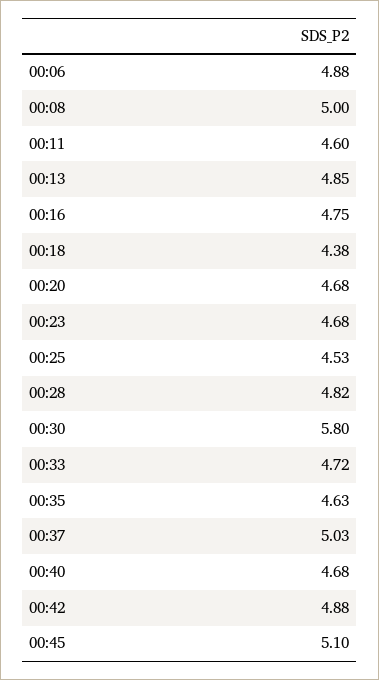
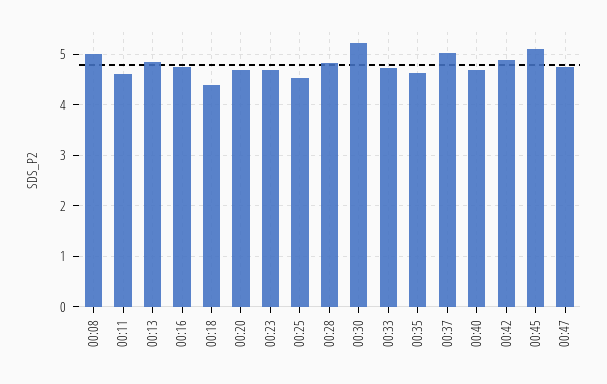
00:06: 4.88 -> none
00:30: 5.8 -> 5.2
00:47: none -> 4.8

